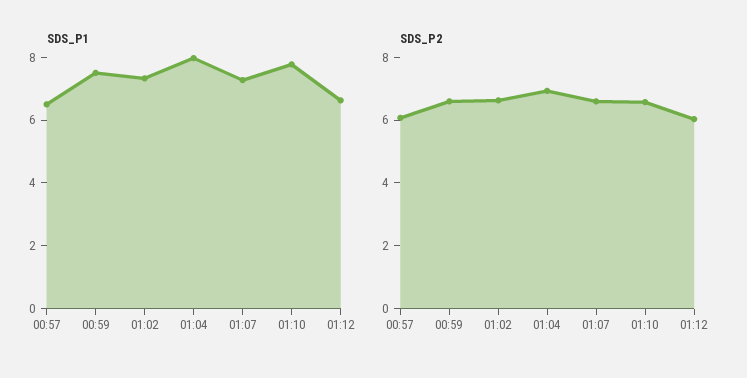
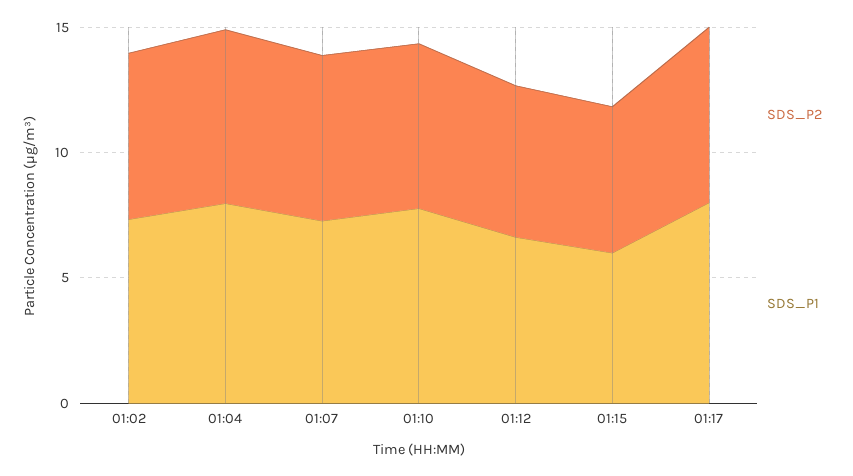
SDS_P1, 00:57: 6.5 -> none
SDS_P1, 00:59: 7.5 -> none
SDS_P2, 00:57: 6 -> none
SDS_P2, 00:59: 6.5 -> none
SDS_P2, 01:15: none -> 6
SDS_P1, 01:15: none -> 6
SDS_P2, 01:17: none -> 7
SDS_P1, 01:17: none -> 8

